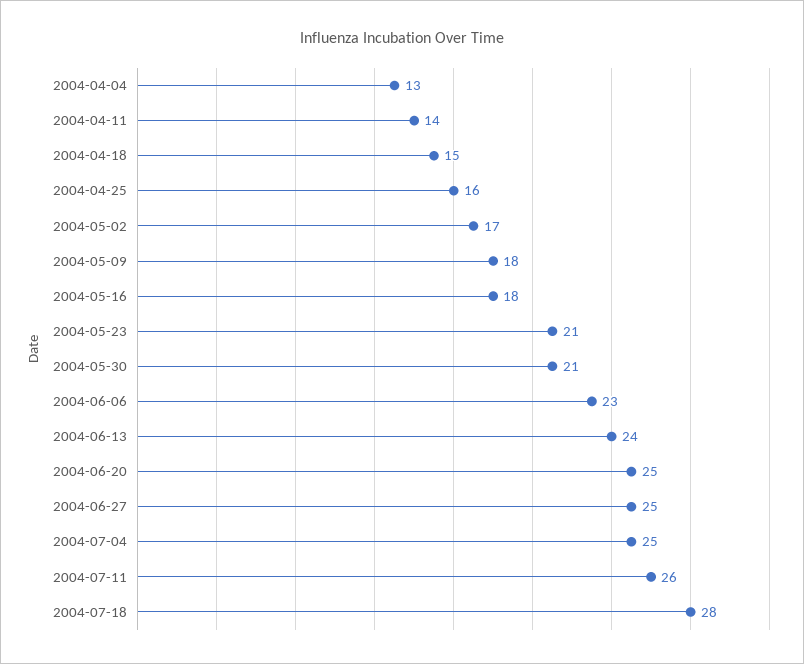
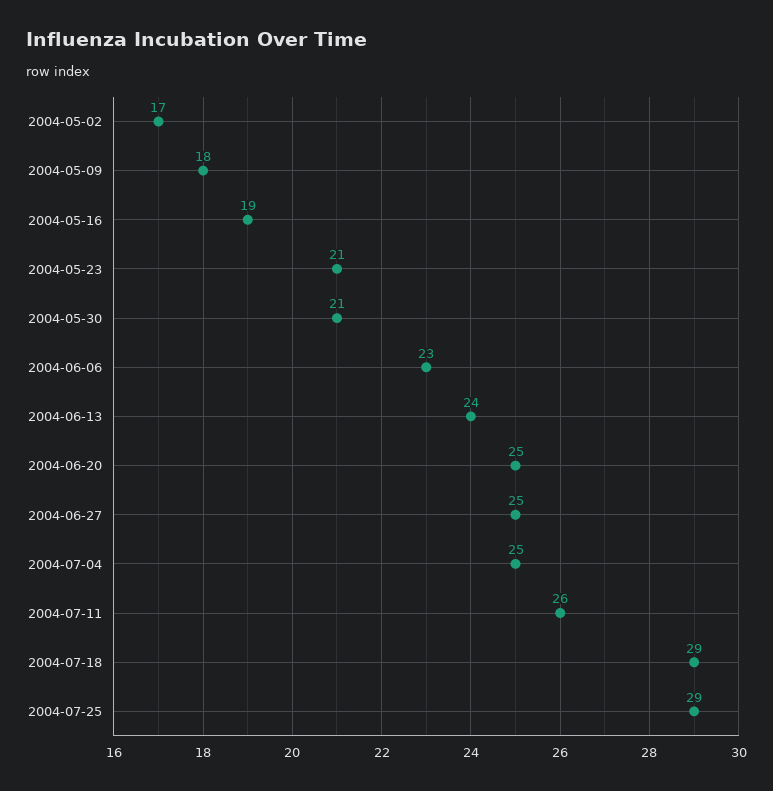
2004-04-04: 13 -> none
2004-04-11: 14 -> none
2004-04-18: 15 -> none
2004-04-25: 16 -> none
2004-05-16: 18 -> 19
2004-07-18: 28 -> 29
2004-07-25: none -> 29

